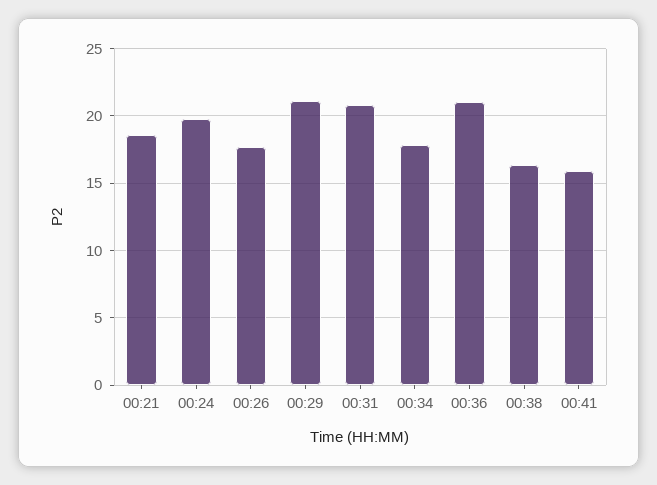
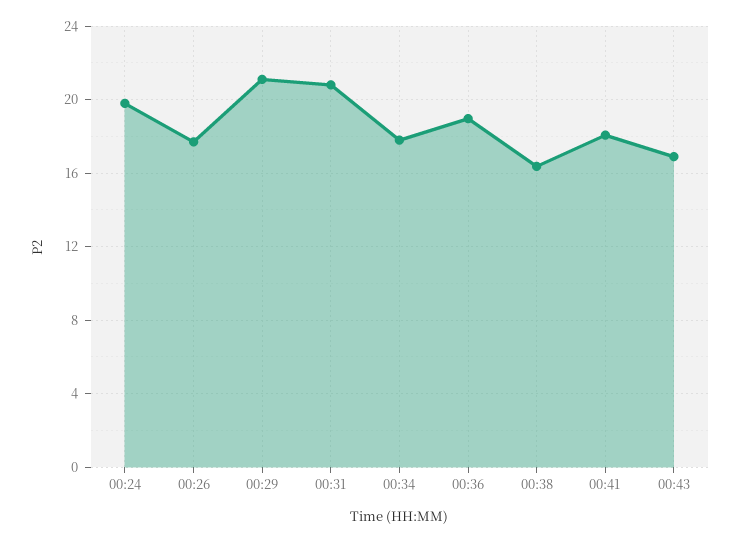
00:21: 18.5 -> none
00:36: 21 -> 19
00:41: 16 -> 18
00:43: none -> 17

